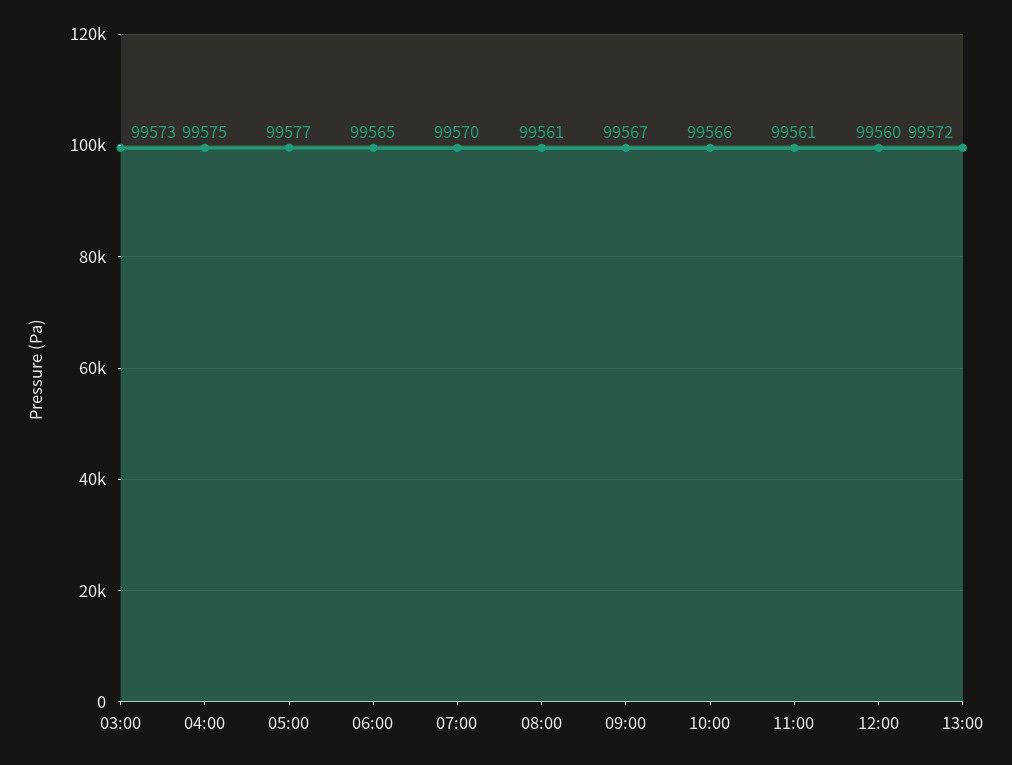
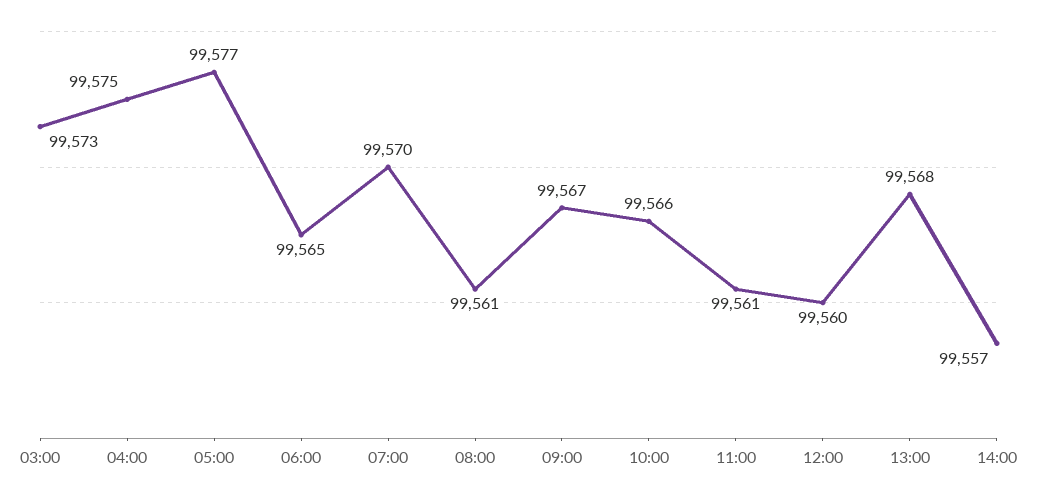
13:00: 99572 -> 99568
14:00: none -> 99557

